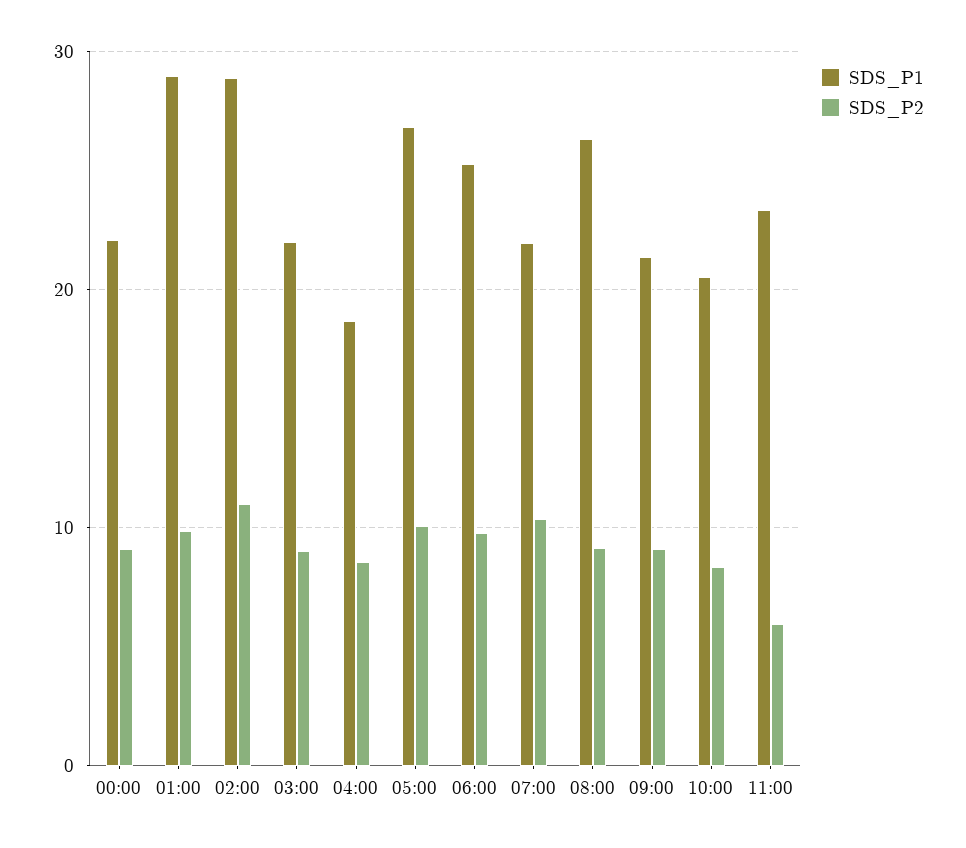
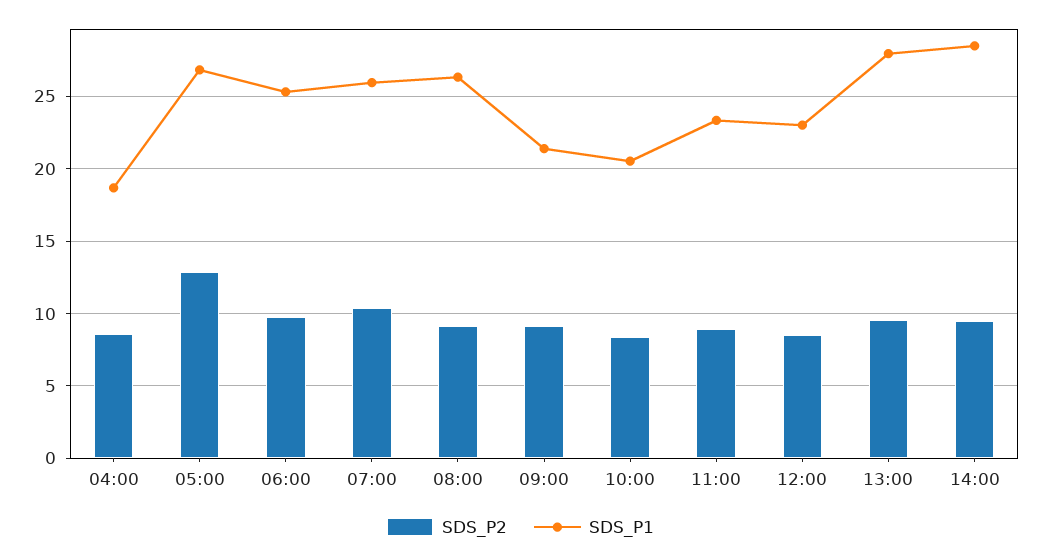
SDS_P1, 00:00: 22 -> none
SDS_P2, 00:00: 9 -> none
SDS_P1, 01:00: 29 -> none
SDS_P2, 01:00: 10 -> none
SDS_P1, 02:00: 29 -> none
SDS_P2, 02:00: 11 -> none
SDS_P1, 03:00: 22 -> none
SDS_P2, 03:00: 9 -> none
SDS_P2, 05:00: 10 -> 13
SDS_P1, 07:00: 22 -> 26
SDS_P2, 11:00: 6 -> 9
SDS_P2, 12:00: none -> 8.5
SDS_P1, 12:00: none -> 23
SDS_P2, 13:00: none -> 9.5
SDS_P1, 13:00: none -> 28
SDS_P2, 14:00: none -> 9.5
SDS_P1, 14:00: none -> 28.5

